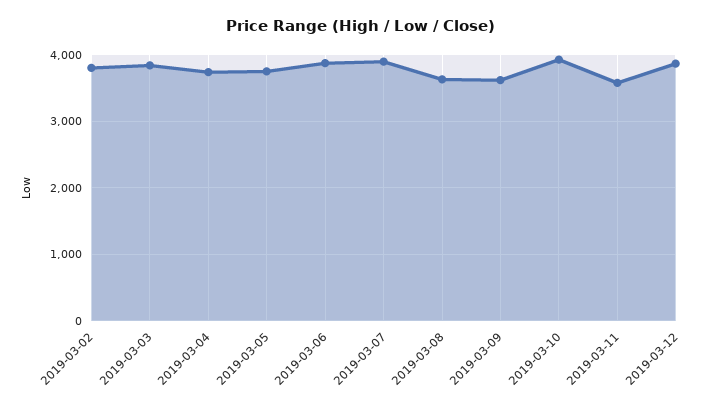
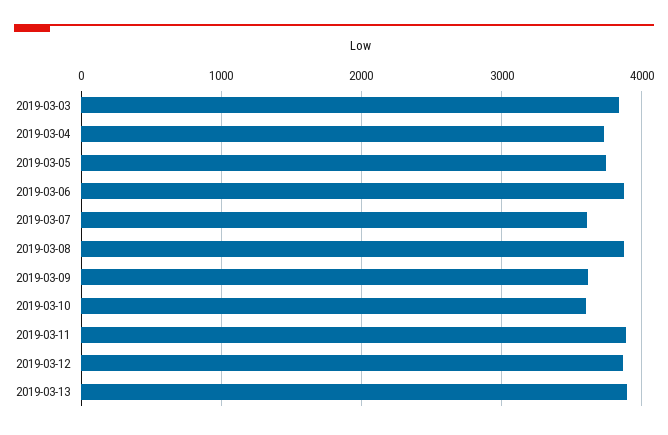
2019-03-02: 3800 -> none
2019-03-07: 3900 -> 3600
2019-03-08: 3600 -> 3900
2019-03-10: 3900 -> 3600
2019-03-11: 3600 -> 3900
2019-03-13: none -> 3900

